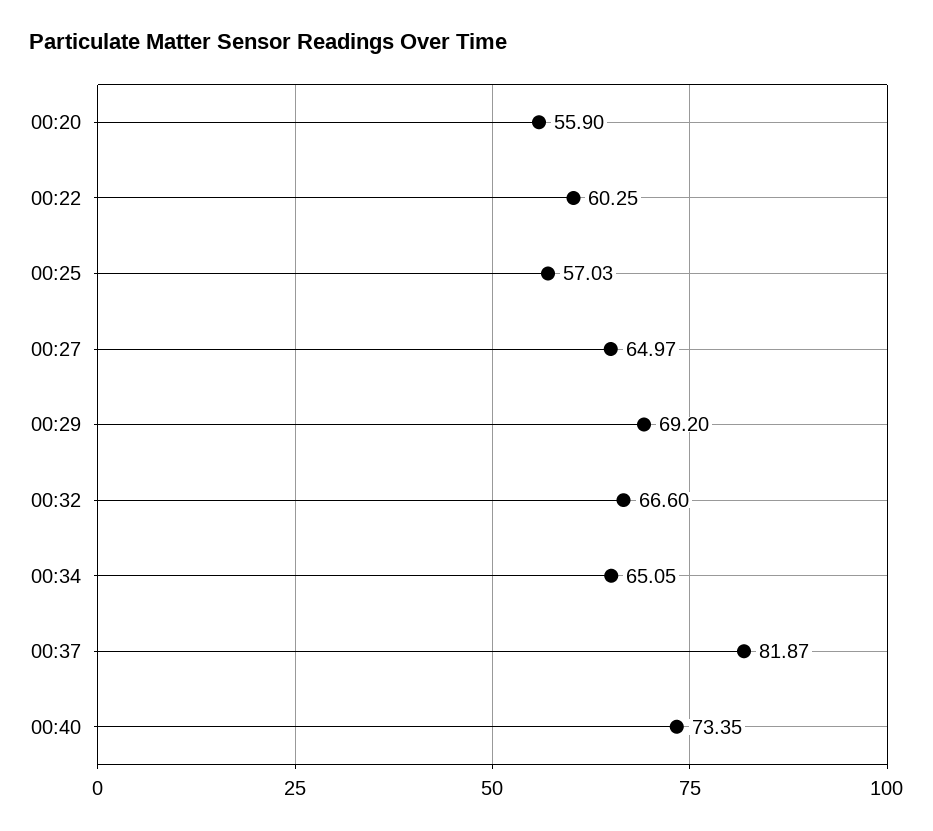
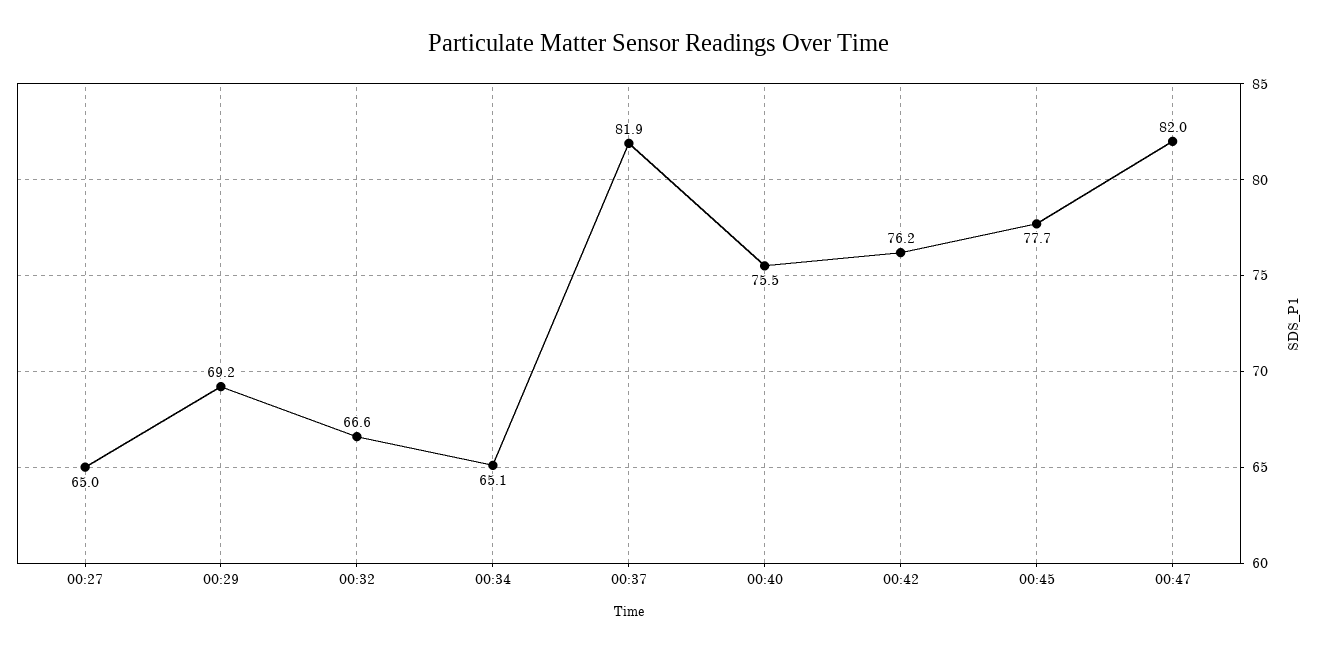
00:20: 55.9 -> none
00:22: 60.25 -> none
00:25: 57.03 -> none
00:40: 73.35 -> 75.5
00:42: none -> 76.2
00:45: none -> 77.7
00:47: none -> 82

